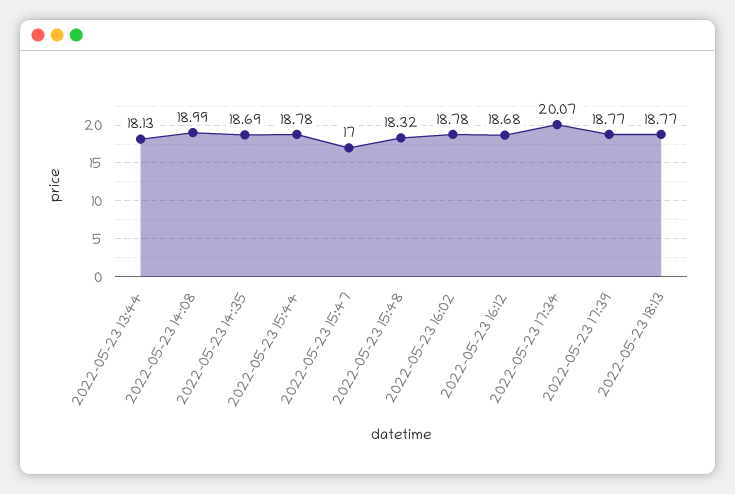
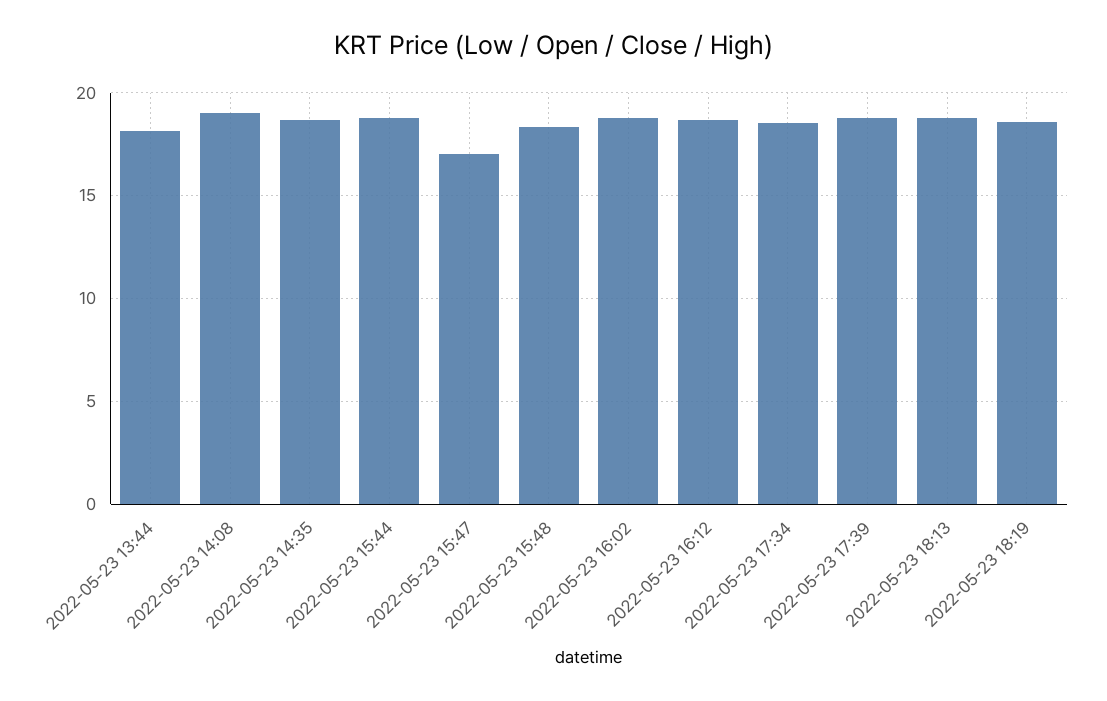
2022-05-23 17:34: 20.07 -> 18.5
2022-05-23 18:19: none -> 18.5

